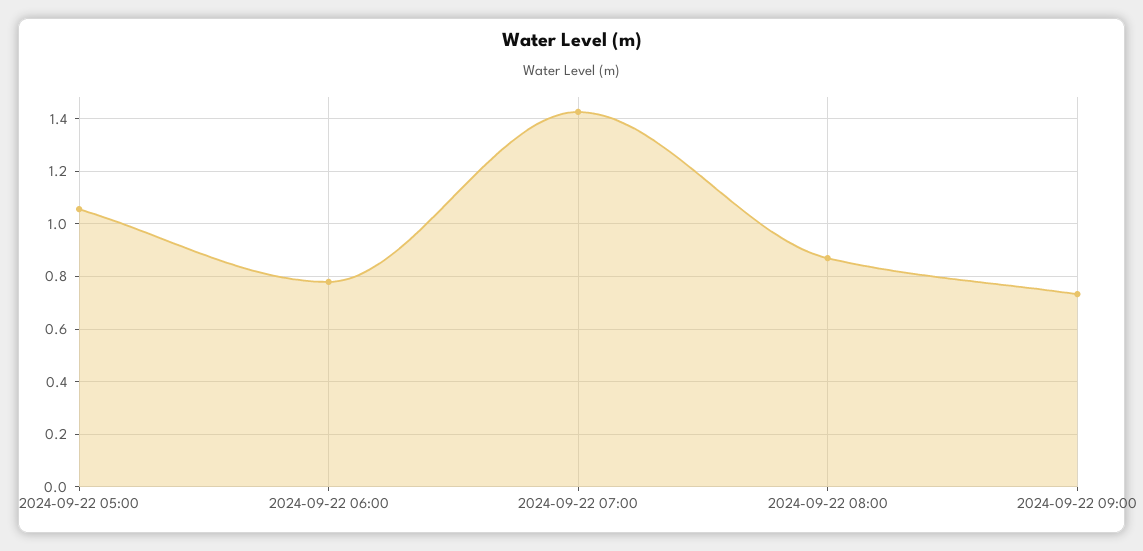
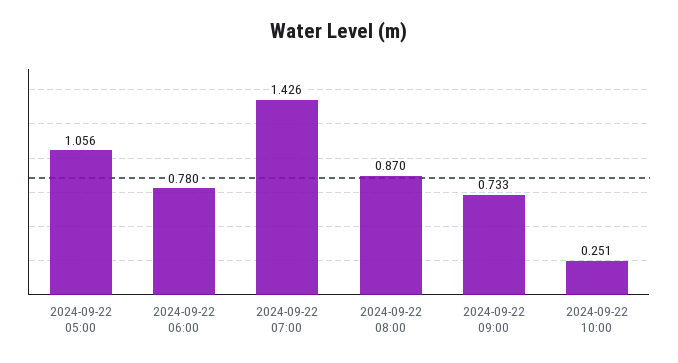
2024-09-22 10:00: none -> 0.251

